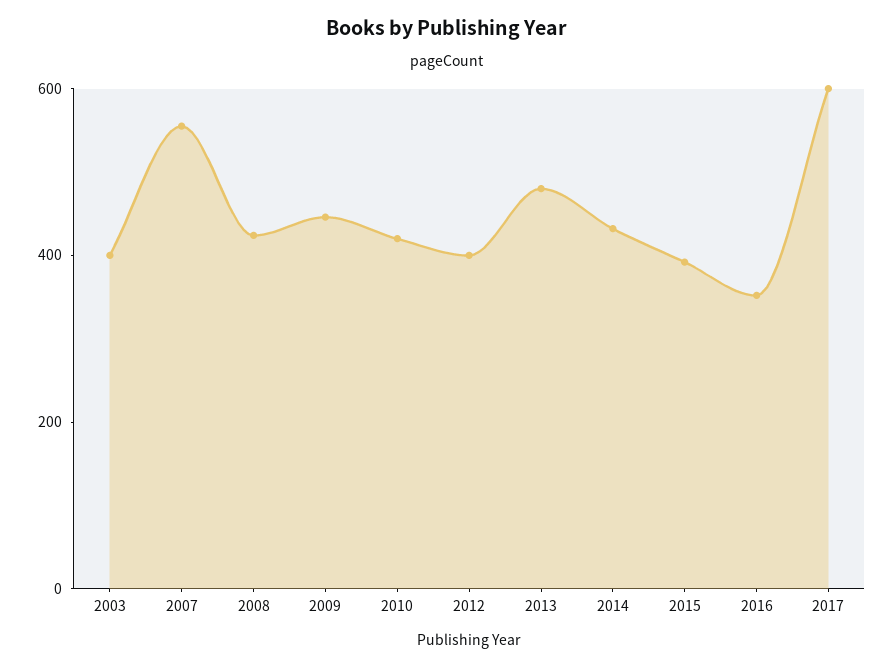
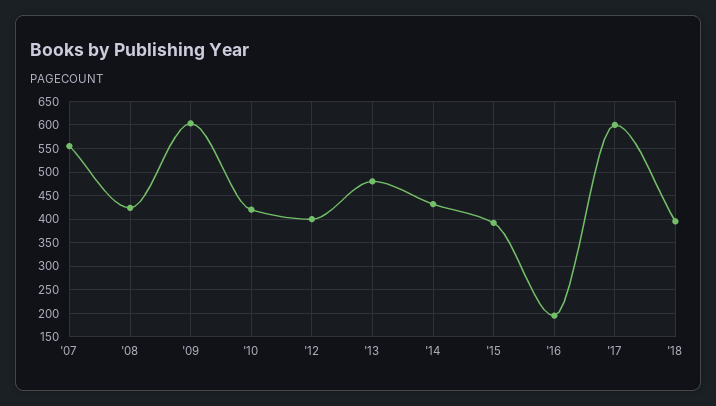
2003: 400 -> none
2009: 450 -> 600
2016: 350 -> 200
'18: none -> 400

